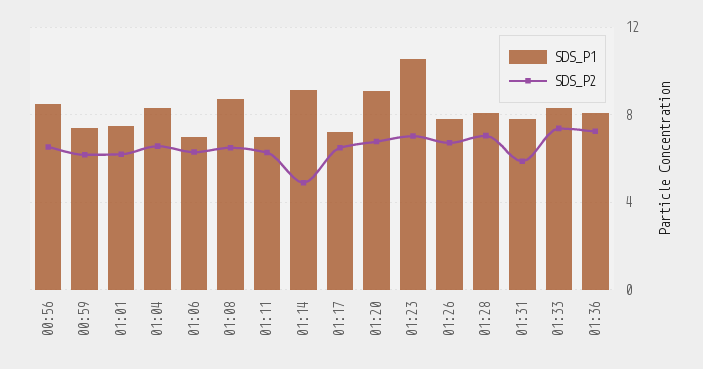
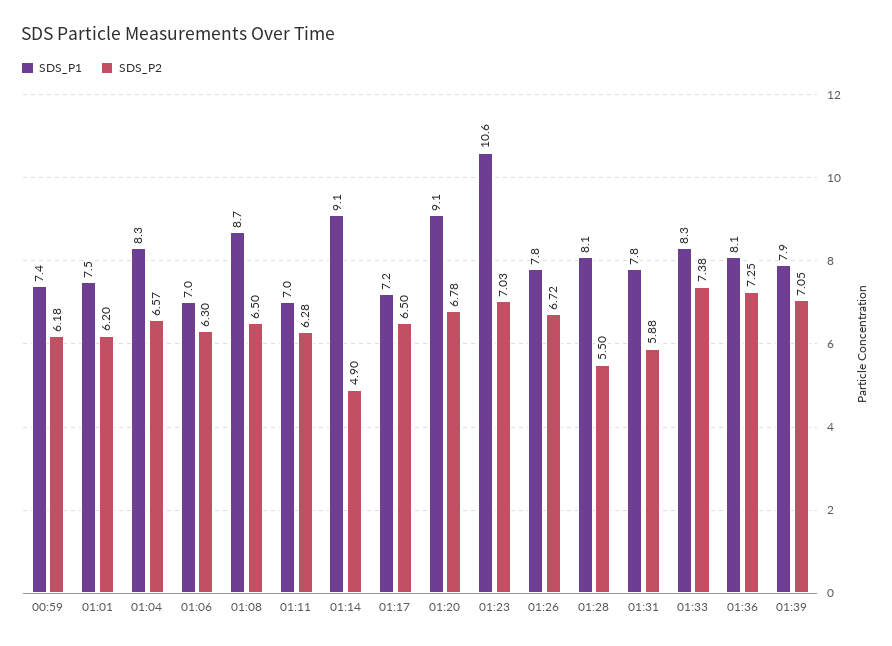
SDS_P1, 00:56: 8.5 -> none
SDS_P2, 00:56: 6.5 -> none
SDS_P2, 01:28: 7 -> 5.5
SDS_P1, 01:39: none -> 7.9
SDS_P2, 01:39: none -> 7.05

